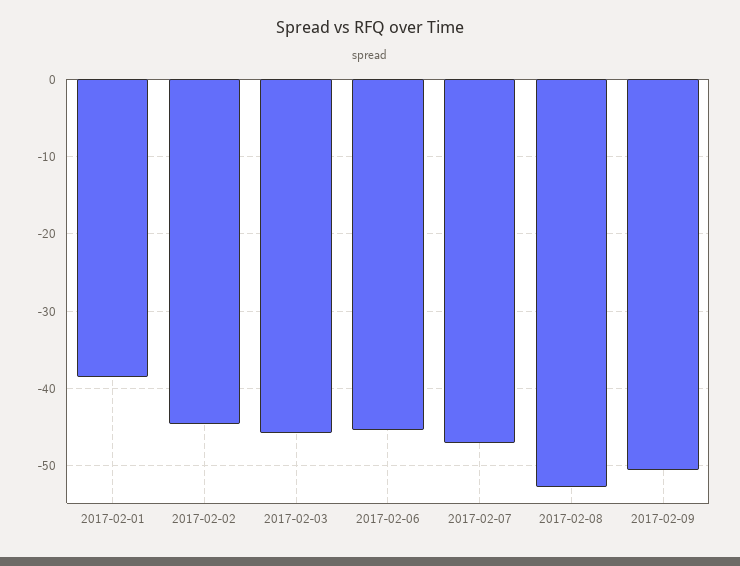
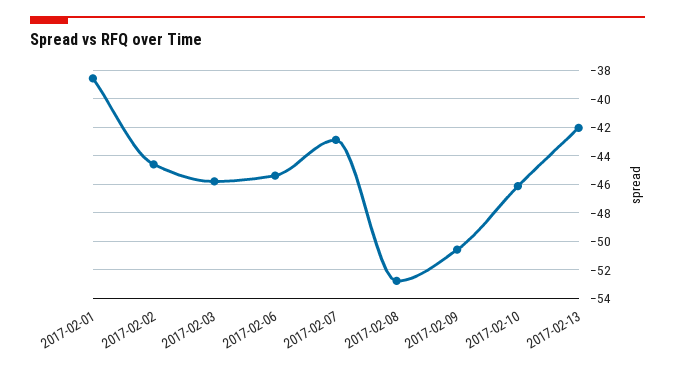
2017-02-07: -47 -> -43
2017-02-10: none -> -46
2017-02-13: none -> -42

